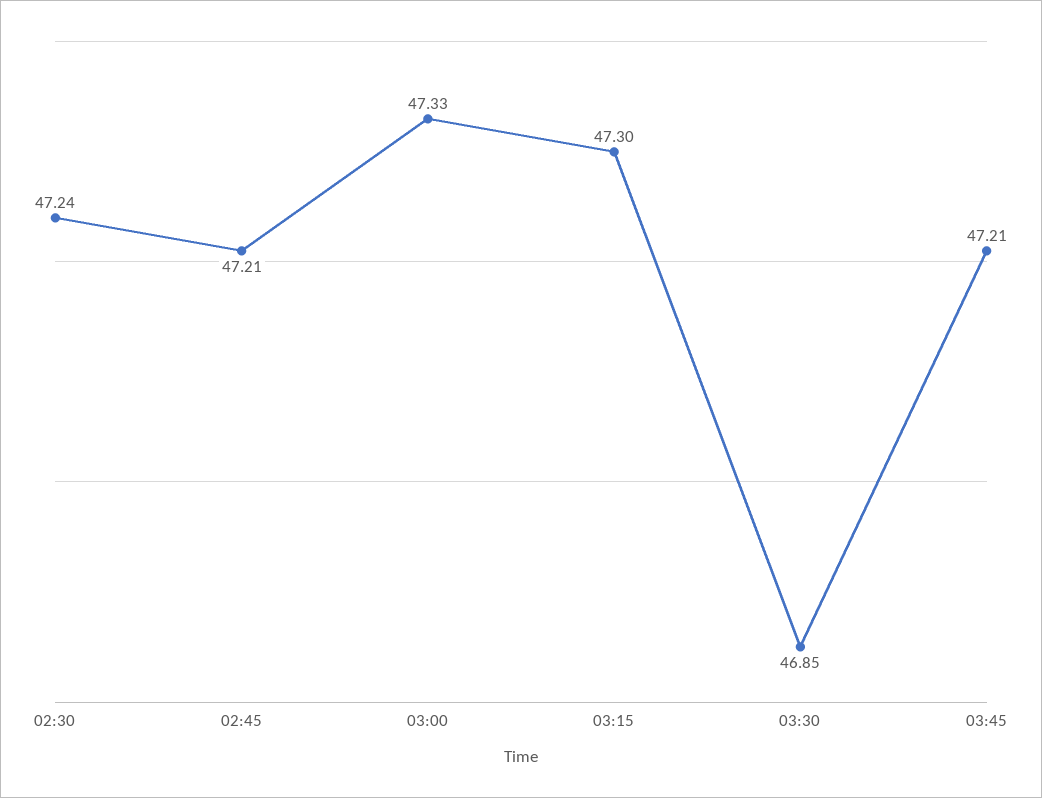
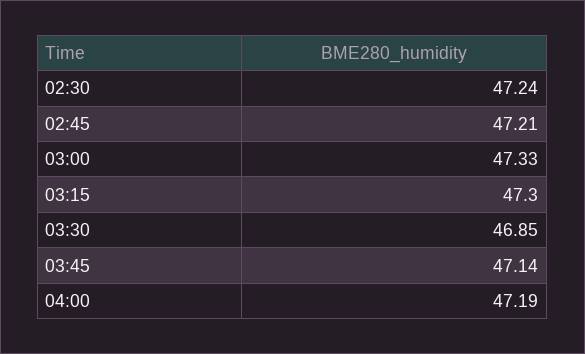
03:45: 47.21 -> 47.14
04:00: none -> 47.19

